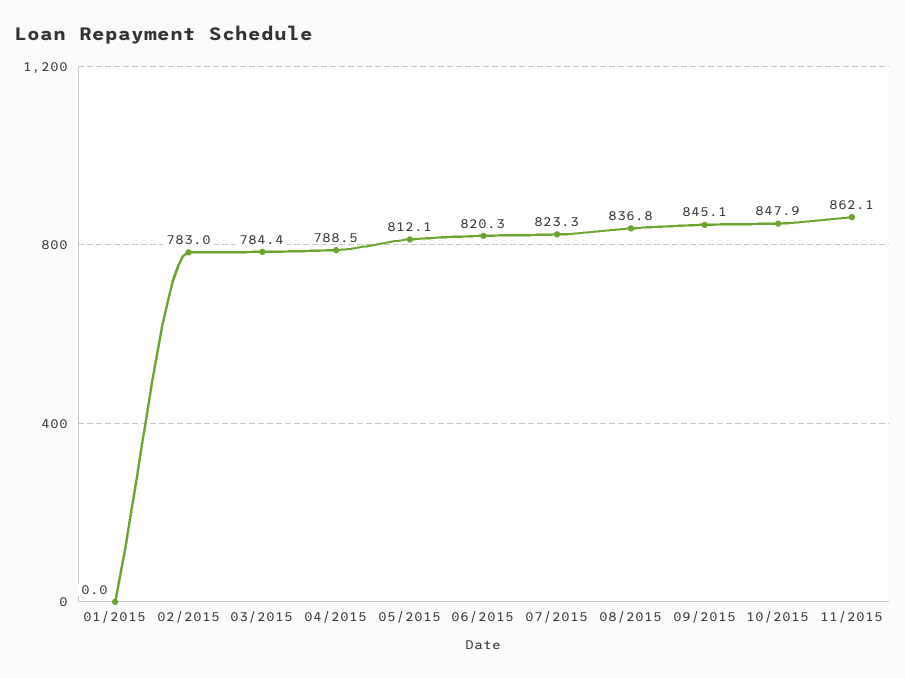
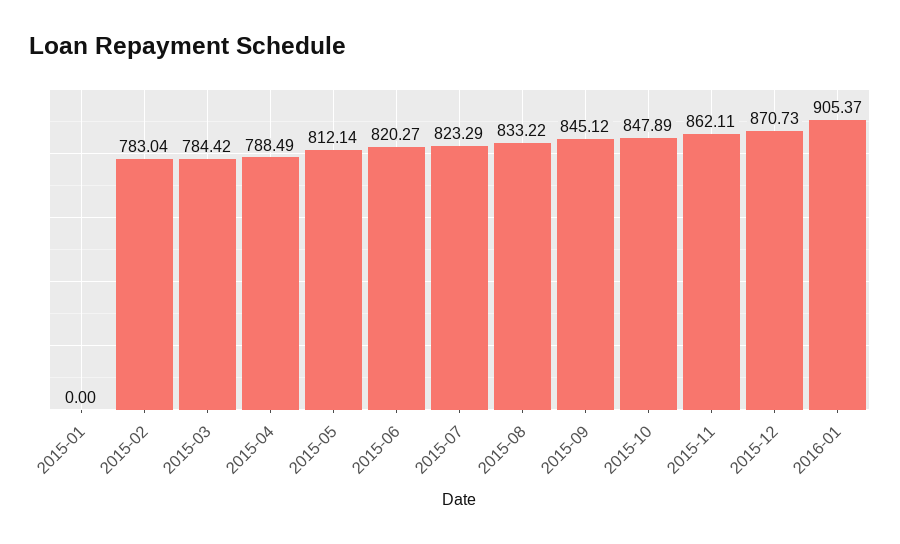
08/2015: 836.8 -> 833.22
2015-12: none -> 870.73
2016-01: none -> 905.37

